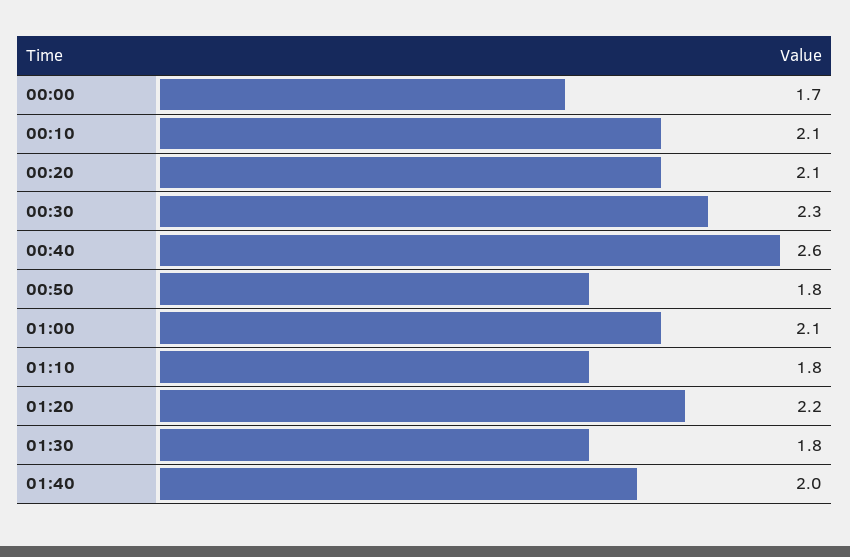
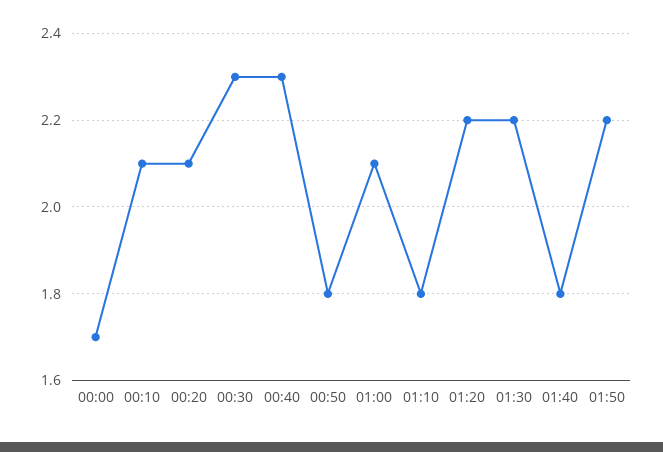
00:40: 2.6 -> 2.3
01:30: 1.8 -> 2.2
01:40: 2 -> 1.8
01:50: none -> 2.2

